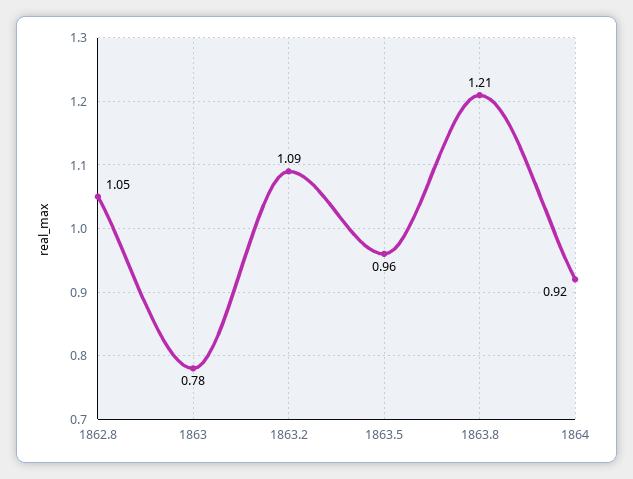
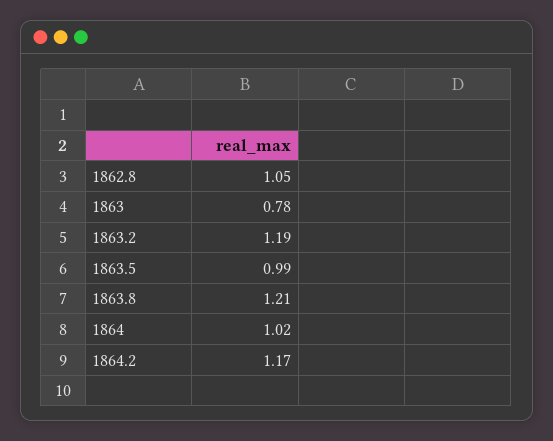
1863.2: 1.09 -> 1.19
1863.5: 0.96 -> 0.99
1864: 0.92 -> 1.02
1864.2: none -> 1.17

